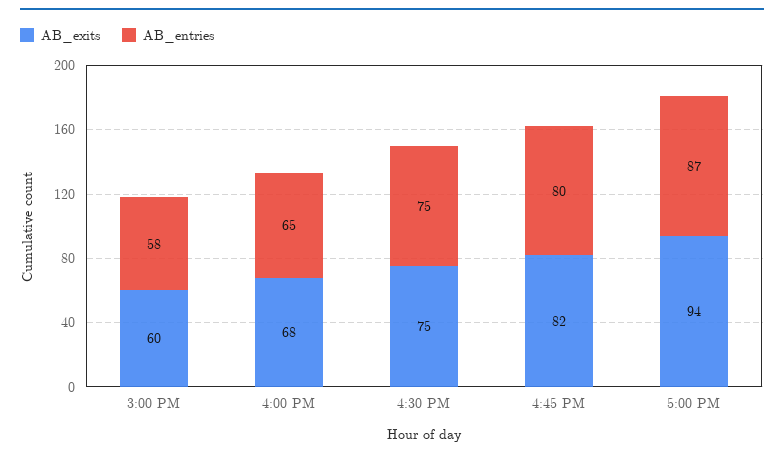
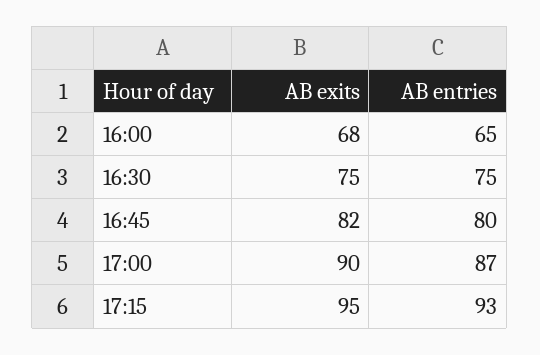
AB_exits, 3:00 PM: 60 -> none
AB_entries, 3:00 PM: 58 -> none
AB_exits, 5:00 PM: 94 -> 90
AB_exits, 17:15: none -> 95
AB_entries, 17:15: none -> 93

